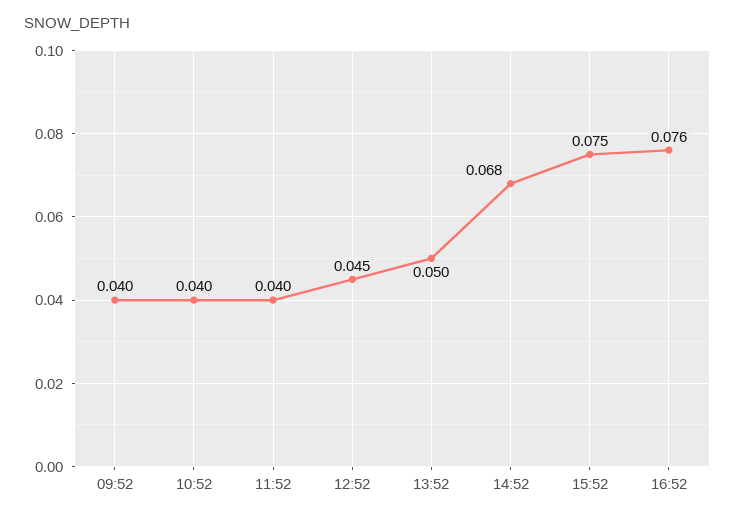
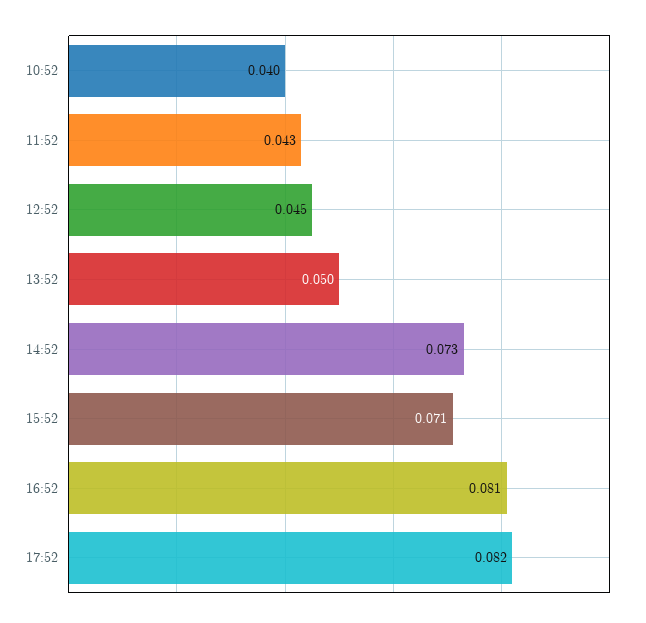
09:52: 0.04 -> none
11:52: 0.04 -> 0.043
14:52: 0.068 -> 0.073
15:52: 0.075 -> 0.071
16:52: 0.076 -> 0.081
17:52: none -> 0.082

